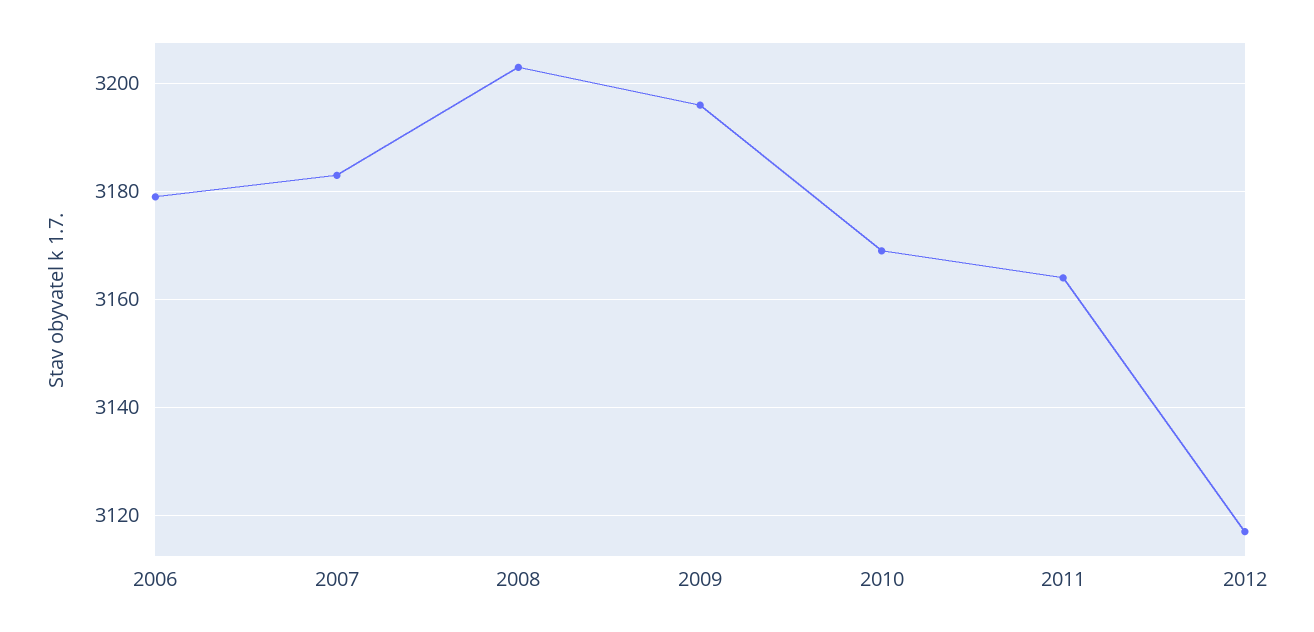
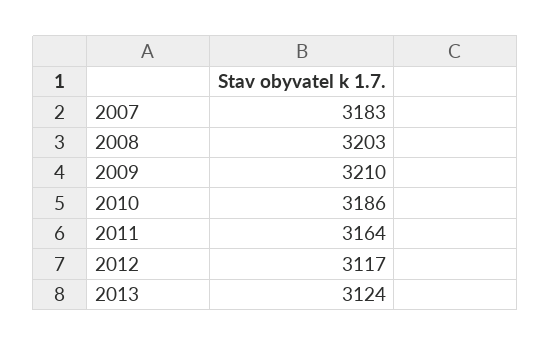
2006: 3180 -> none
2009: 3195 -> 3210
2010: 3170 -> 3186
2013: none -> 3124

